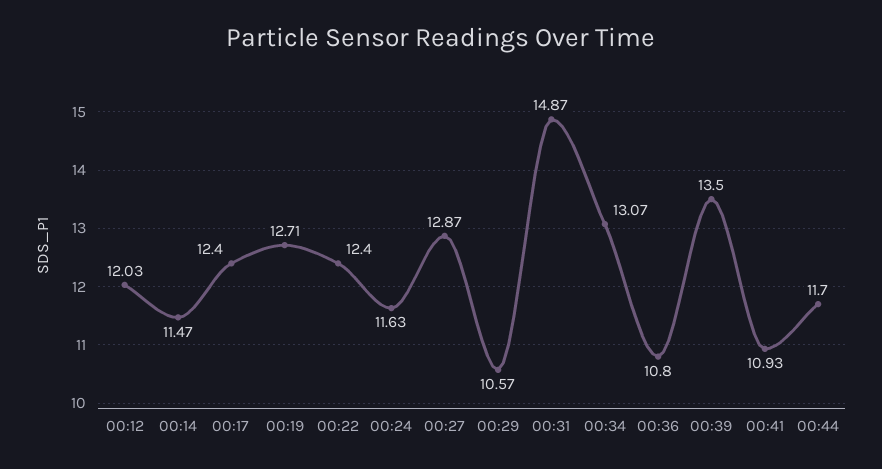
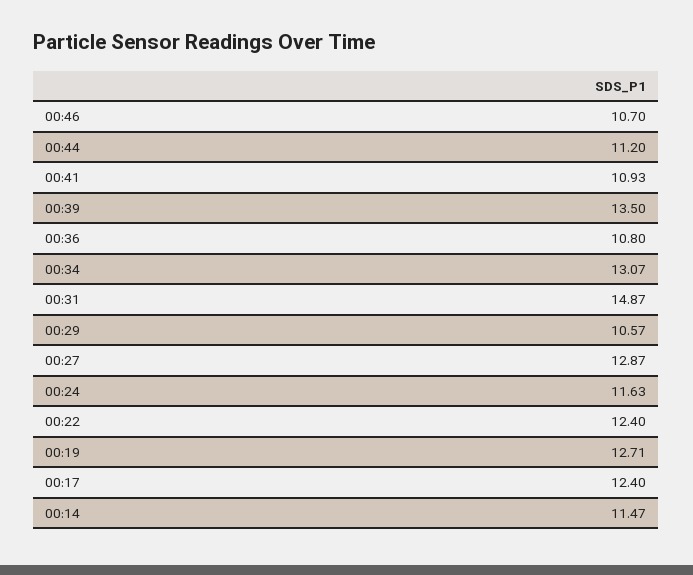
00:12: 12.03 -> none
00:44: 11.7 -> 11.2
00:46: none -> 10.7

